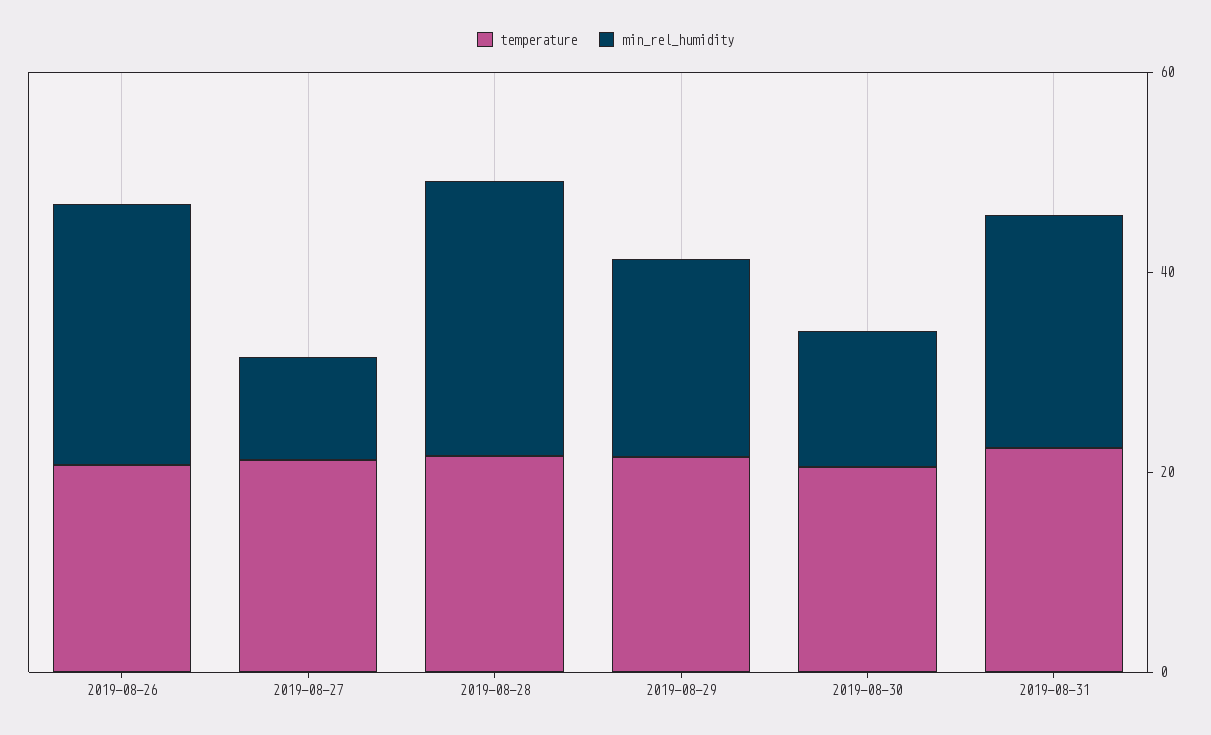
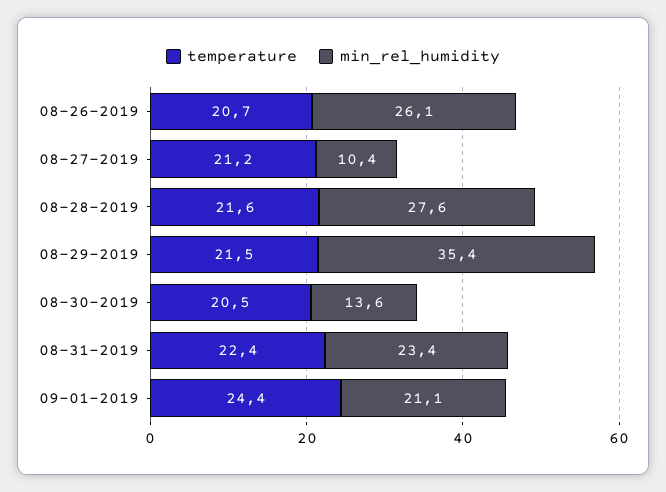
min_rel_humidity, 2019-08-29: 20 -> 35.4
temperature, 09-01-2019: none -> 24.4
min_rel_humidity, 09-01-2019: none -> 21.1

